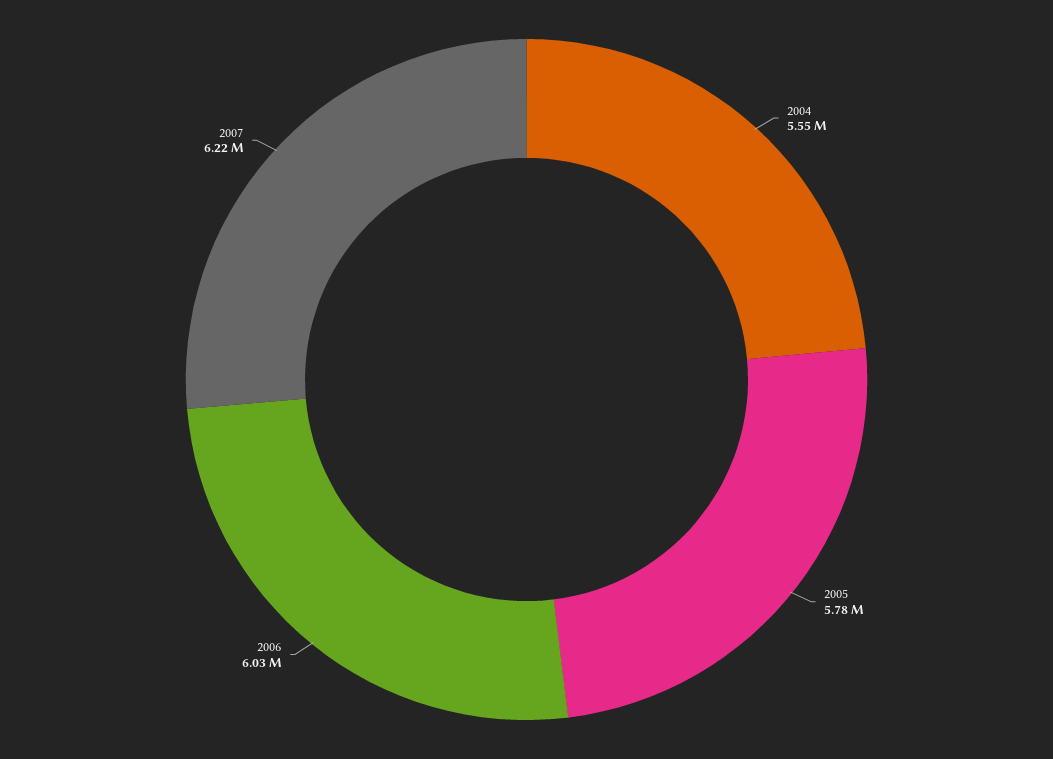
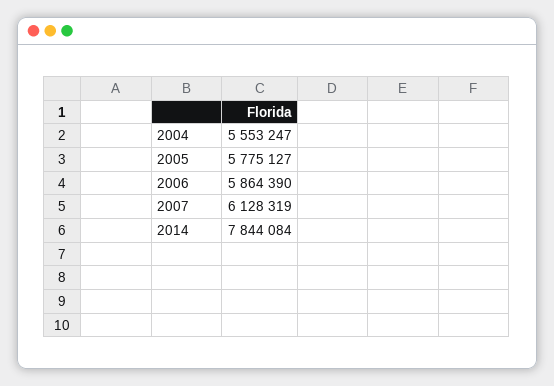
2006: 6030000 -> 5864390
2007: 6220000 -> 6128319
2014: none -> 7844084

